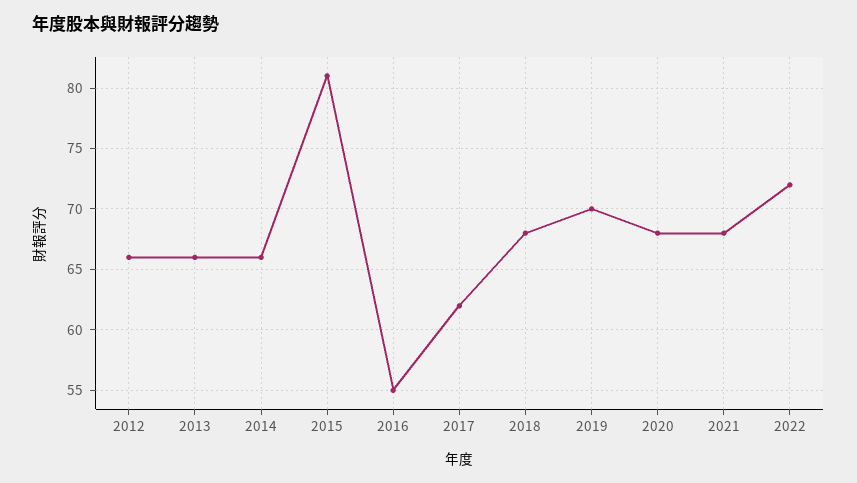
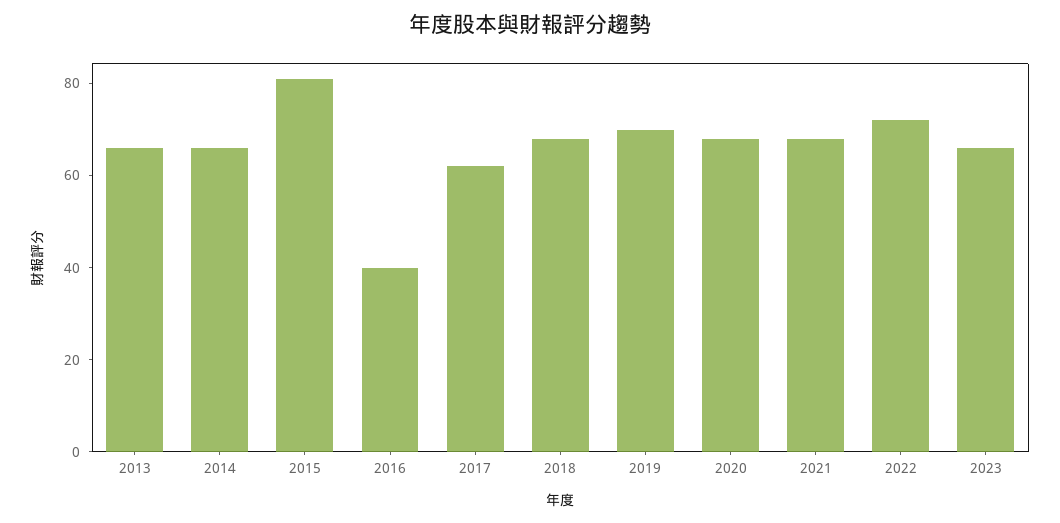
2012: 66 -> none
2016: 55 -> 40
2023: none -> 65

